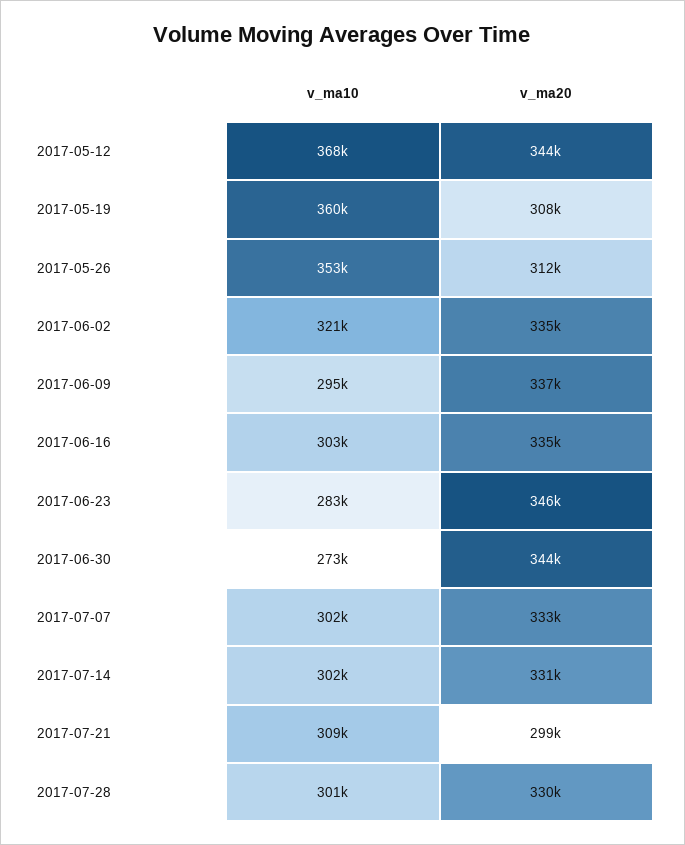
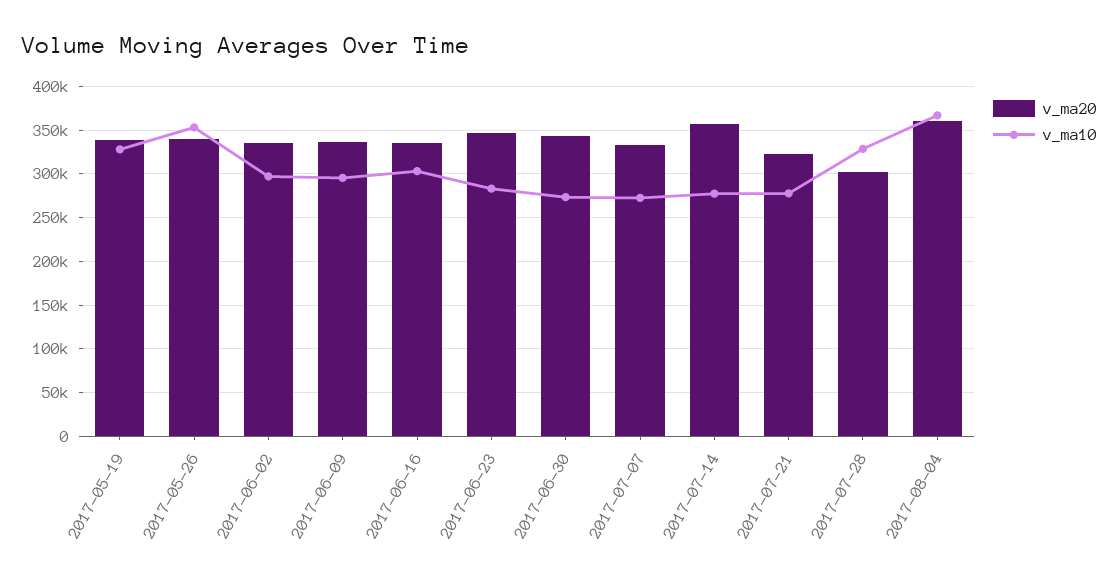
v_ma10, 2017-05-12: 368000 -> none
v_ma20, 2017-05-12: 344000 -> none
v_ma10, 2017-05-19: 360000 -> 330000
v_ma20, 2017-05-19: 308000 -> 340000
v_ma20, 2017-05-26: 312000 -> 340000
v_ma10, 2017-06-02: 321000 -> 300000
v_ma10, 2017-07-07: 302000 -> 270000
v_ma10, 2017-07-14: 302000 -> 280000
v_ma20, 2017-07-14: 331000 -> 360000
v_ma10, 2017-07-21: 309000 -> 280000
v_ma20, 2017-07-21: 299000 -> 320000
v_ma10, 2017-07-28: 301000 -> 330000
v_ma20, 2017-07-28: 330000 -> 300000
v_ma20, 2017-08-04: none -> 360000
v_ma10, 2017-08-04: none -> 370000

